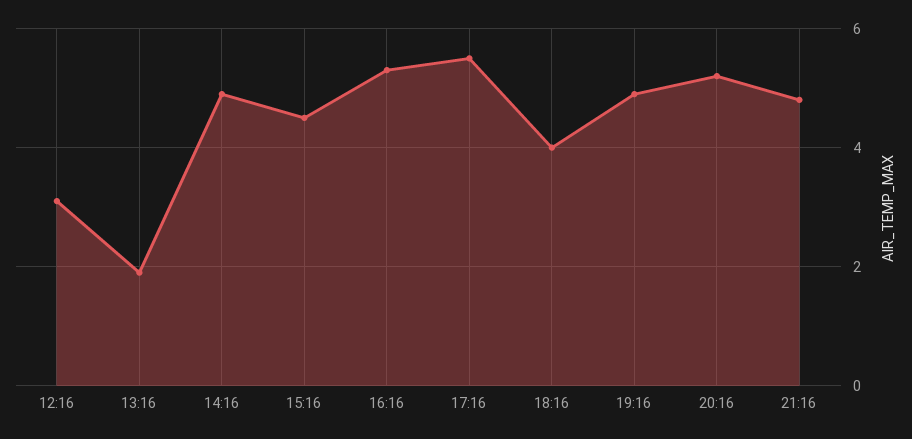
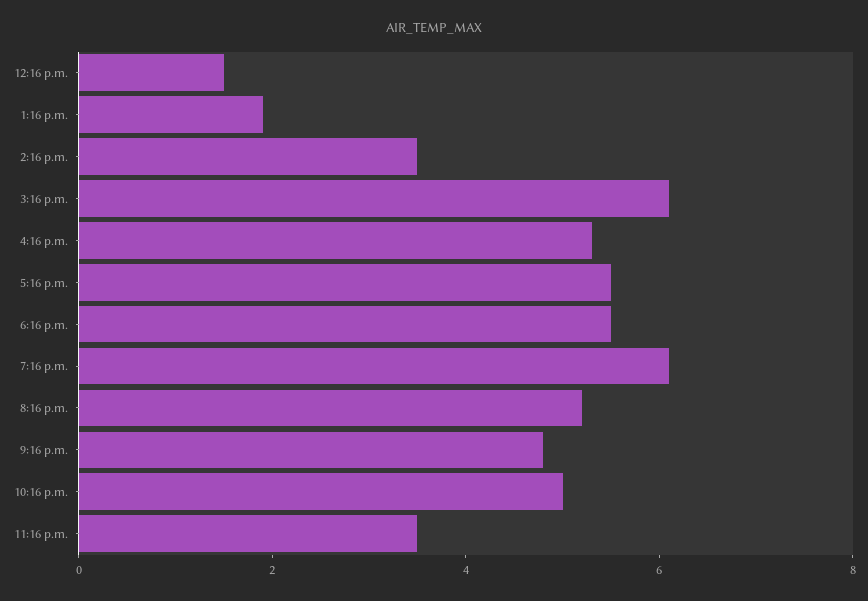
12:16: 3 -> 1.5
14:16: 5 -> 3.5
15:16: 4.5 -> 6
18:16: 4 -> 5.5
19:16: 5 -> 6
10:16 p.m.: none -> 5
11:16 p.m.: none -> 3.5

